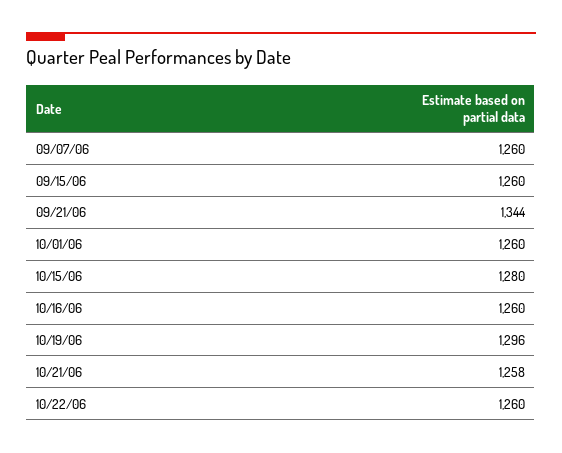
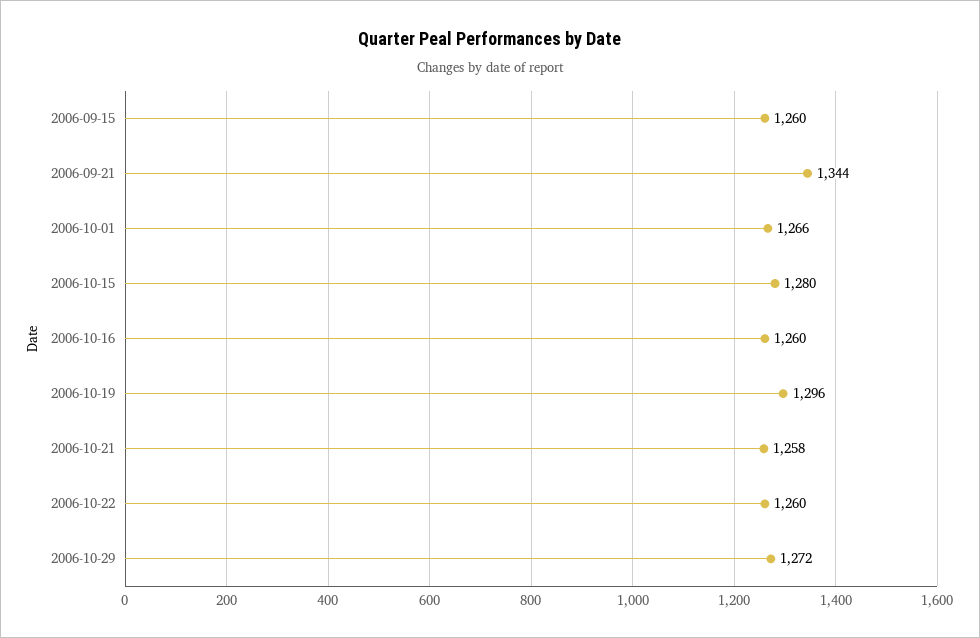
09/07/06: 1260 -> none
10/01/06: 1260 -> 1266
2006-10-29: none -> 1272

